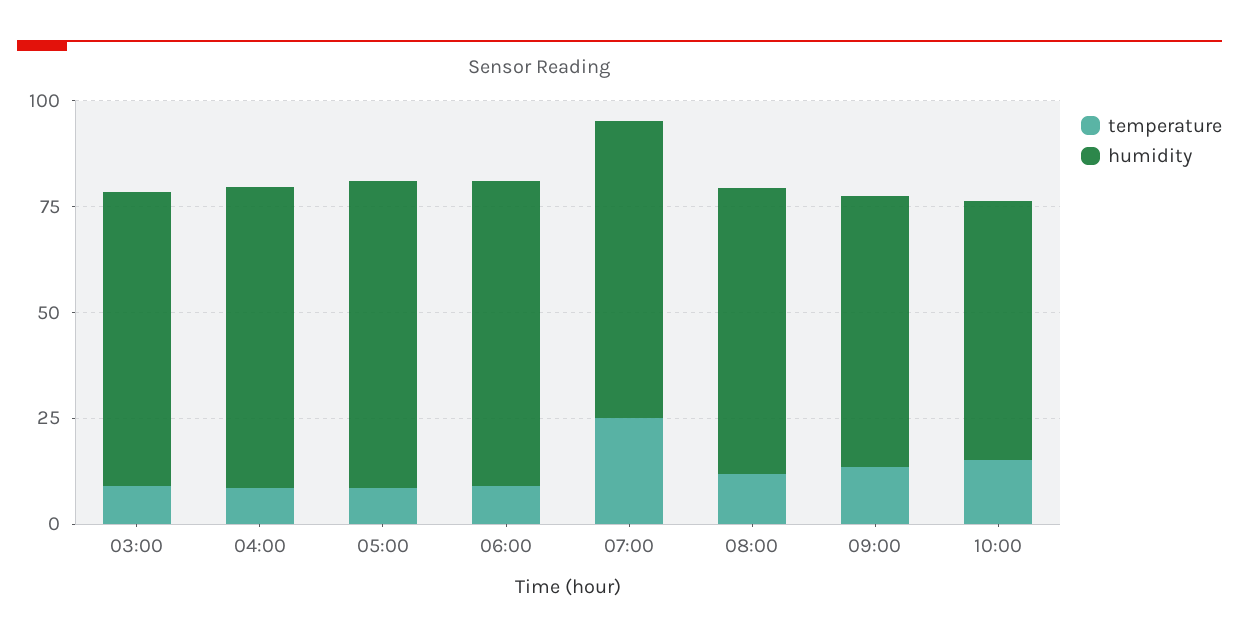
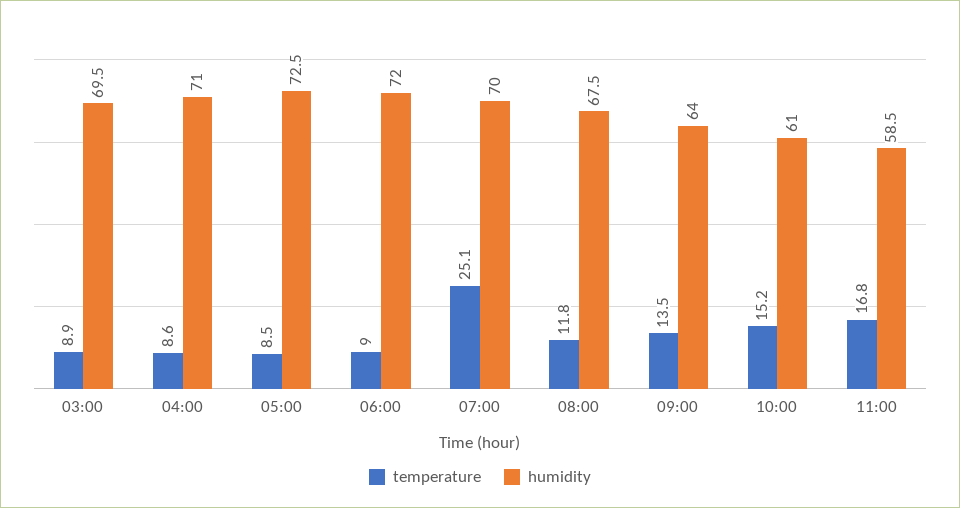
temperature, 11:00: none -> 16.8
humidity, 11:00: none -> 58.5

